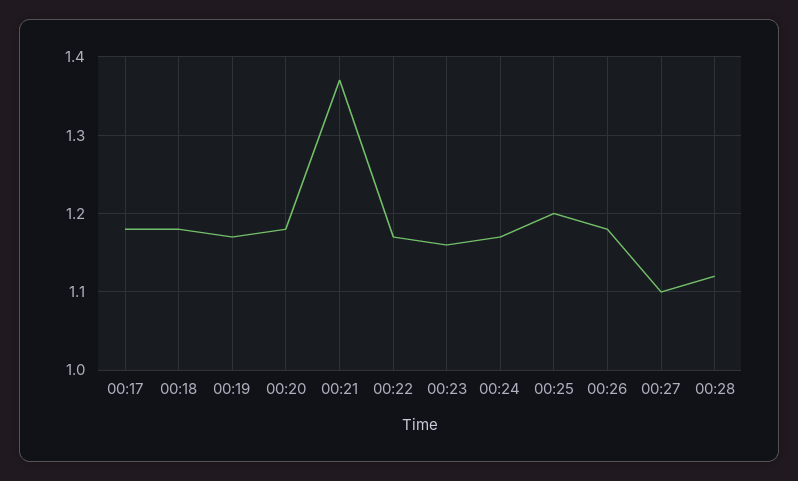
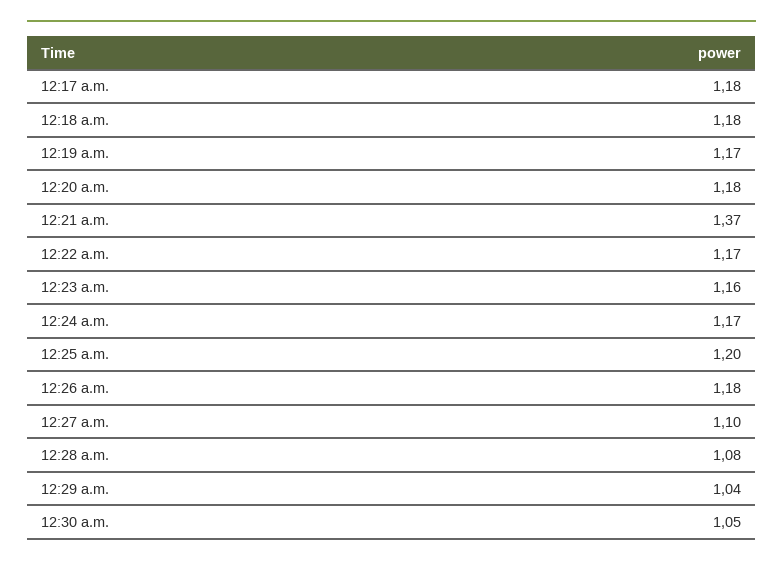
00:28: 1.12 -> 1.08
12:29 a.m.: none -> 1.04
12:30 a.m.: none -> 1.05

